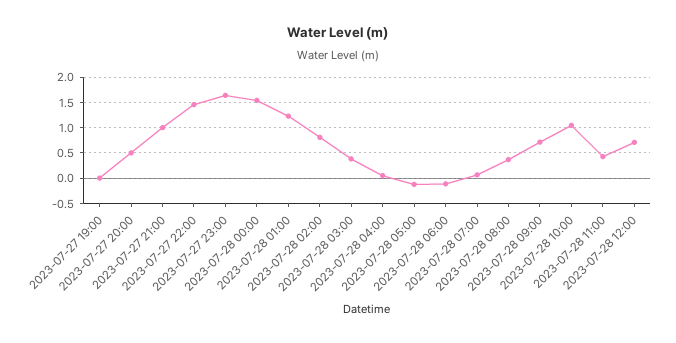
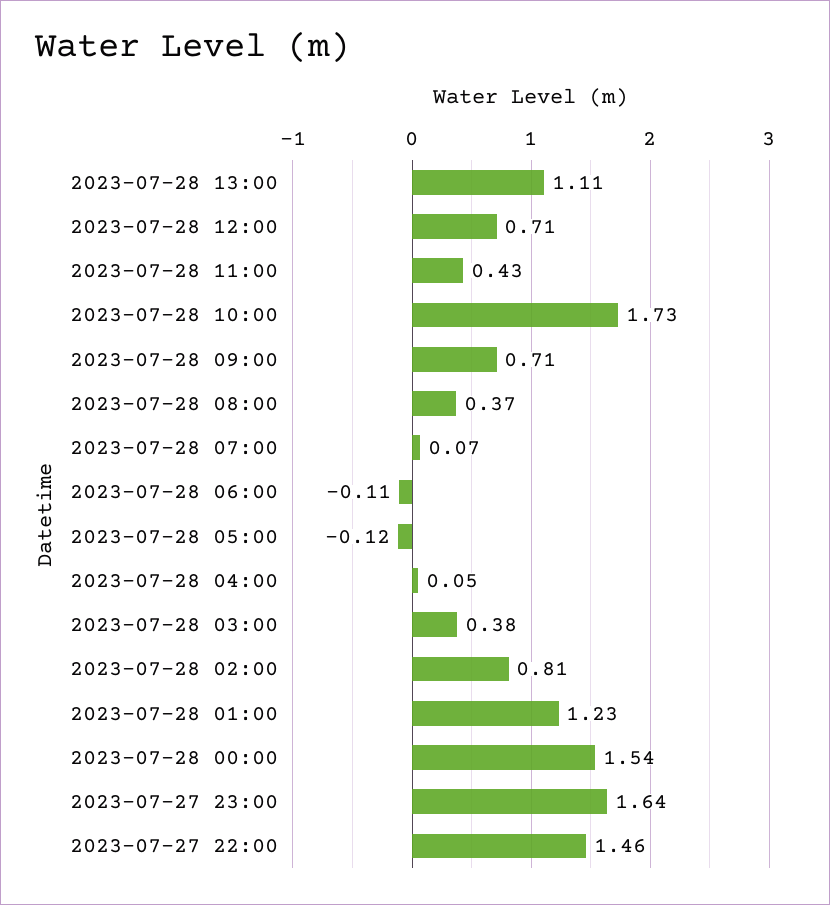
2023-07-27 19:00: 0 -> none
2023-07-27 20:00: 0.5 -> none
2023-07-27 21:00: 1 -> none
2023-07-28 10:00: 1 -> 1.73
2023-07-28 13:00: none -> 1.11

